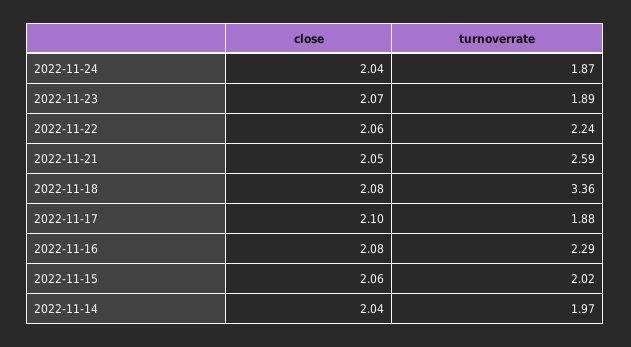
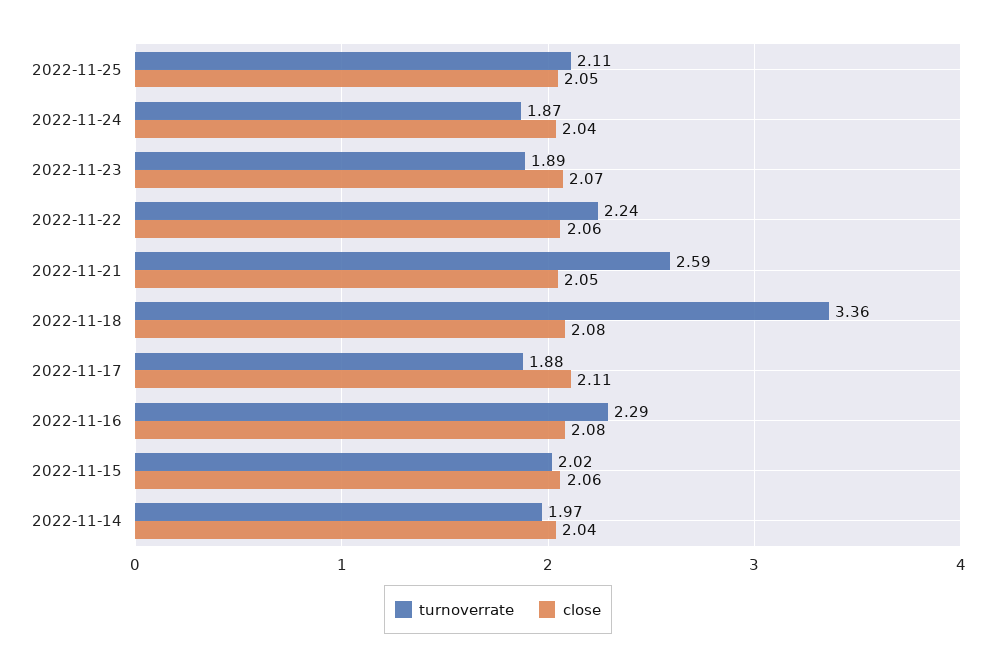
close, 2022-11-17: 2.1 -> 2.11
turnoverrate, 2022-11-25: none -> 2.11
close, 2022-11-25: none -> 2.05

